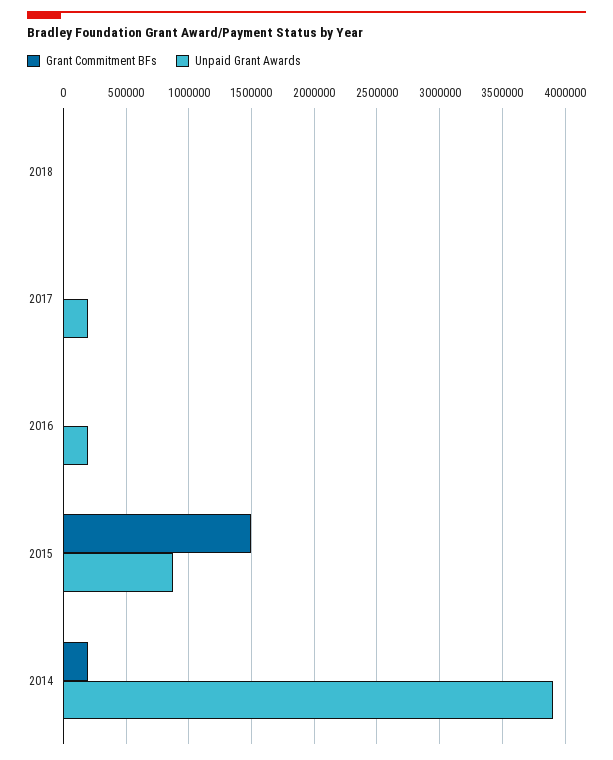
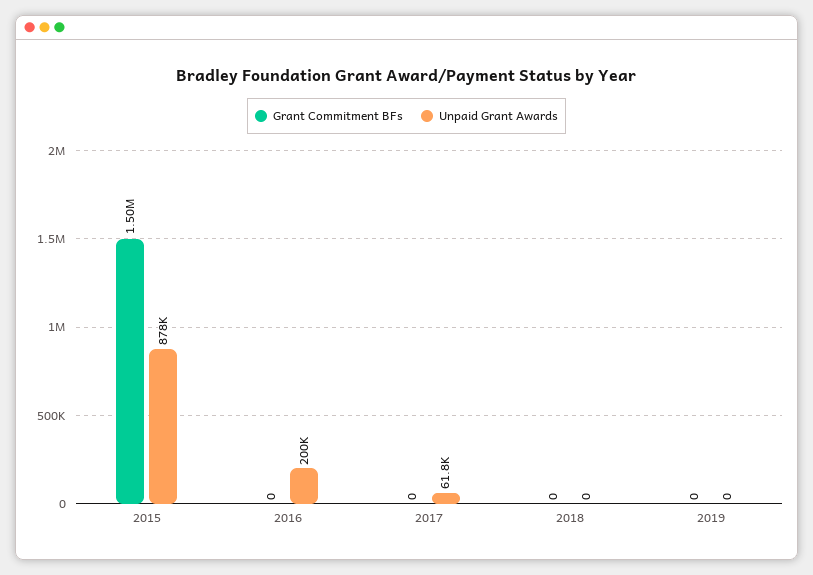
Unpaid Grant Awards, 2017: 200000 -> 61800
Grant Commitment BFs, 2014: 200000 -> none
Unpaid Grant Awards, 2014: 3900000 -> none
Grant Commitment BFs, 2019: none -> 0
Unpaid Grant Awards, 2019: none -> 0

